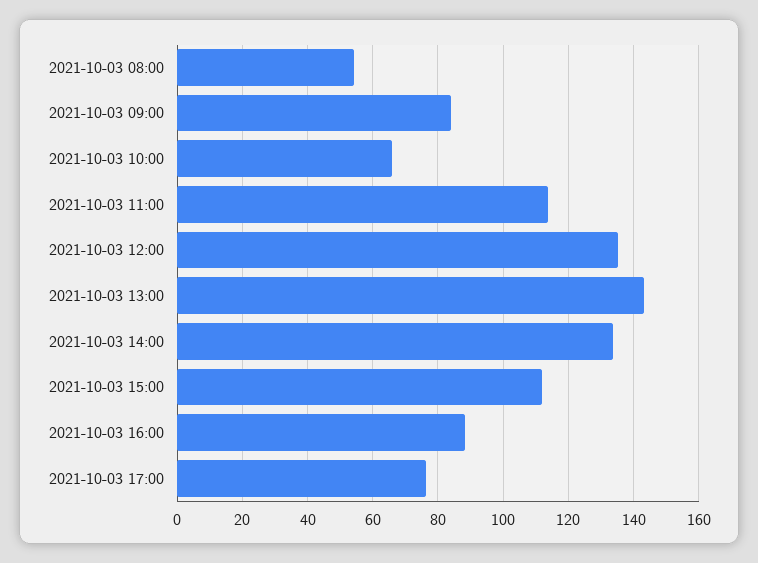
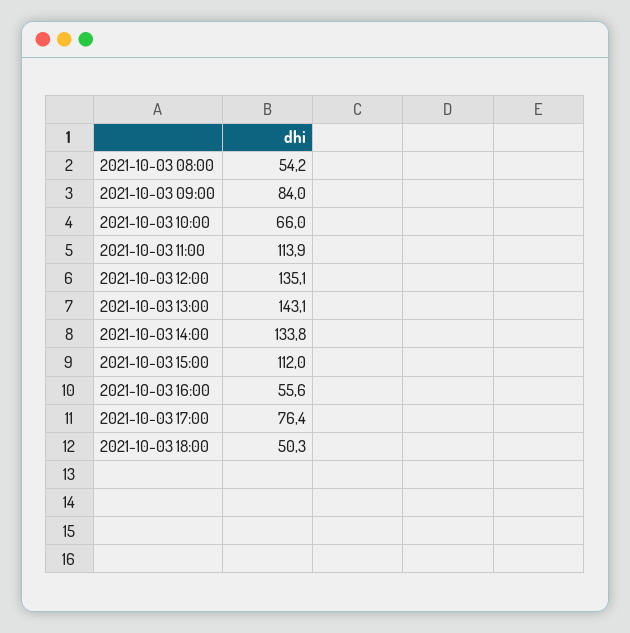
2021-10-03 16:00: 88 -> 55.6
2021-10-03 18:00: none -> 50.3

